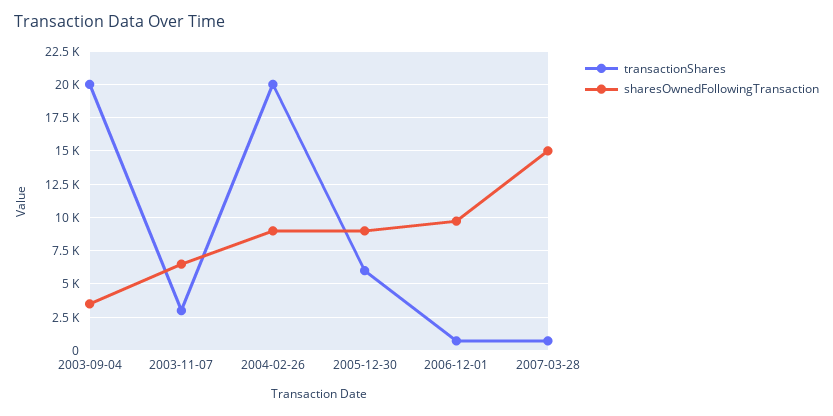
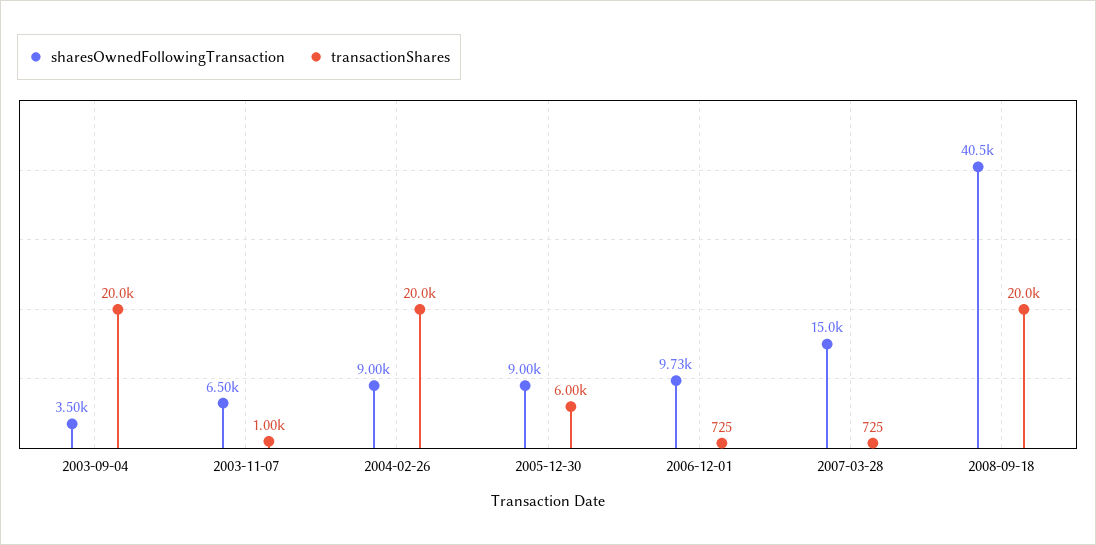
transactionShares, 2003-11-07: 3000 -> 1000
sharesOwnedFollowingTransaction, 2008-09-18: none -> 40500
transactionShares, 2008-09-18: none -> 20000

